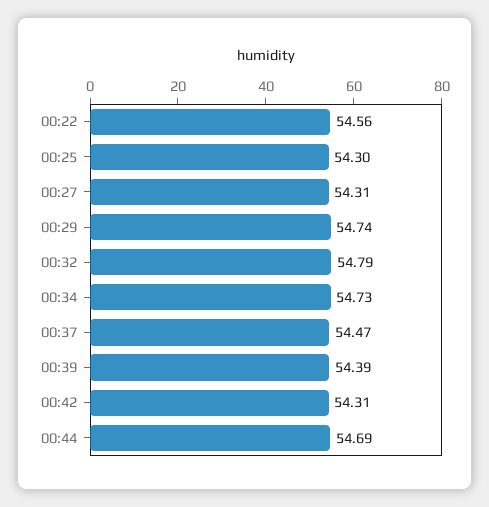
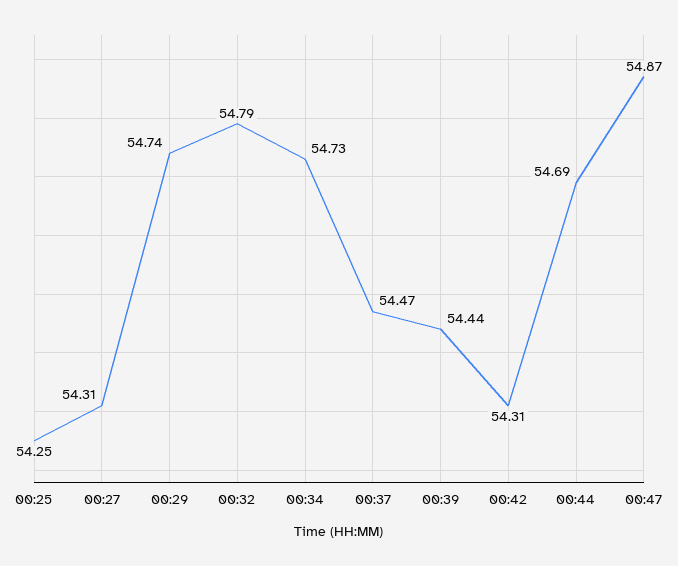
00:22: 54.56 -> none
00:25: 54.3 -> 54.25
00:39: 54.39 -> 54.44
00:47: none -> 54.87

